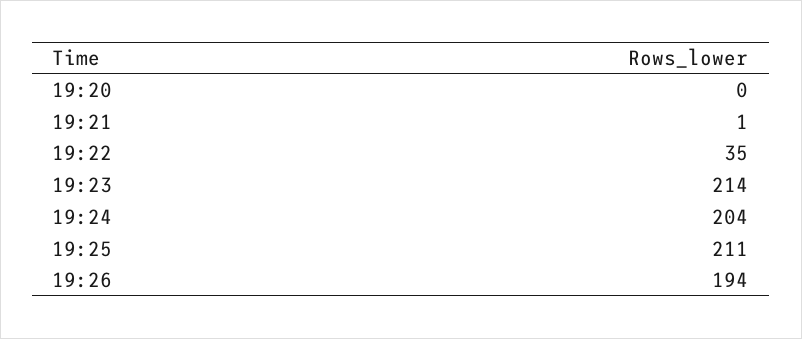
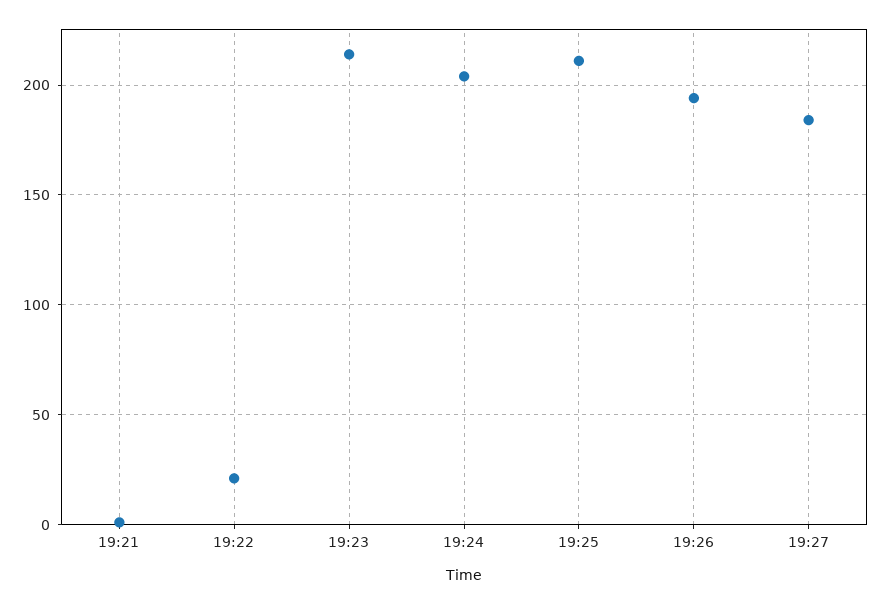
19:20: 0 -> none
19:22: 35 -> 20
19:27: none -> 185

